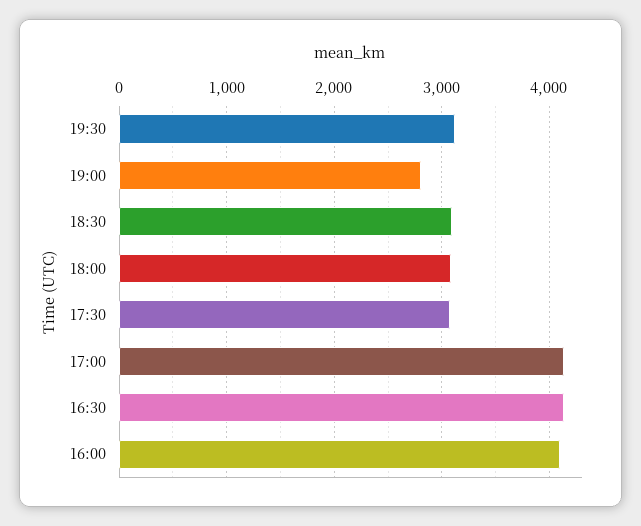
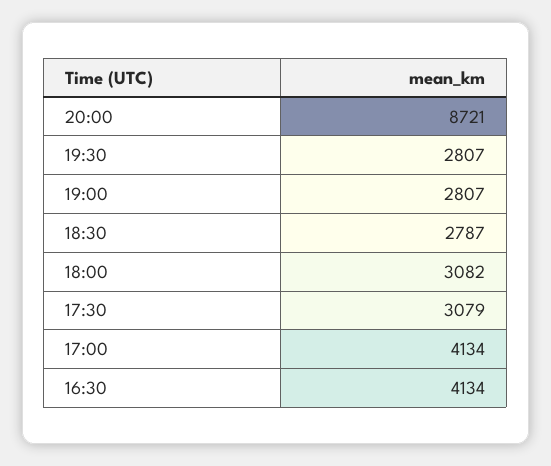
19:30: 3100 -> 2807
18:30: 3100 -> 2787
16:00: 4100 -> none
20:00: none -> 8721

